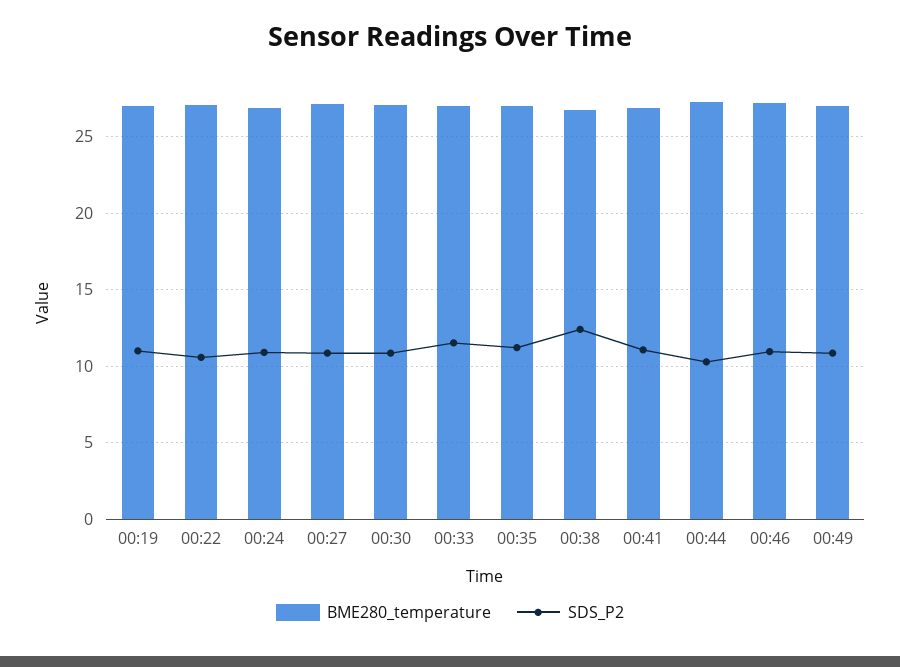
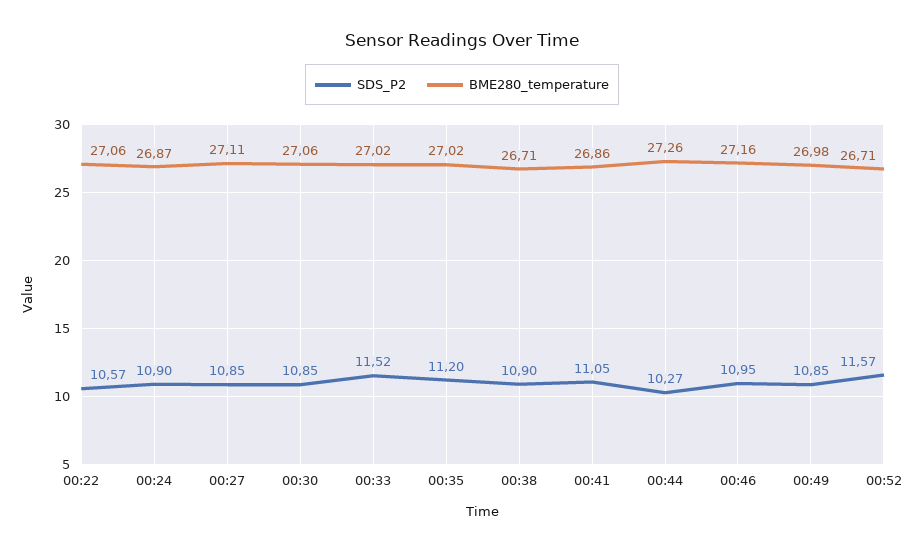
BME280_temperature, 00:19: 27 -> none
SDS_P2, 00:19: 11 -> none
SDS_P2, 00:38: 12.5 -> 10.9
SDS_P2, 00:52: none -> 11.57
BME280_temperature, 00:52: none -> 26.71

